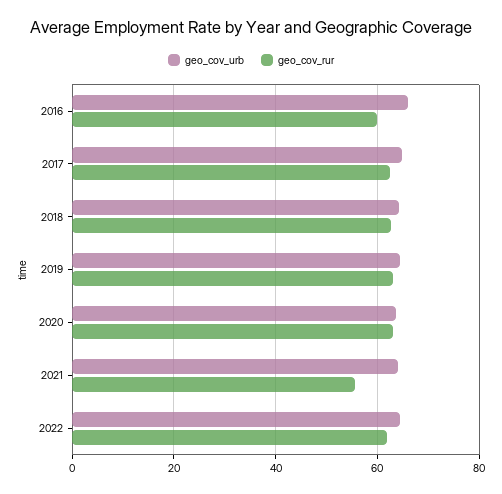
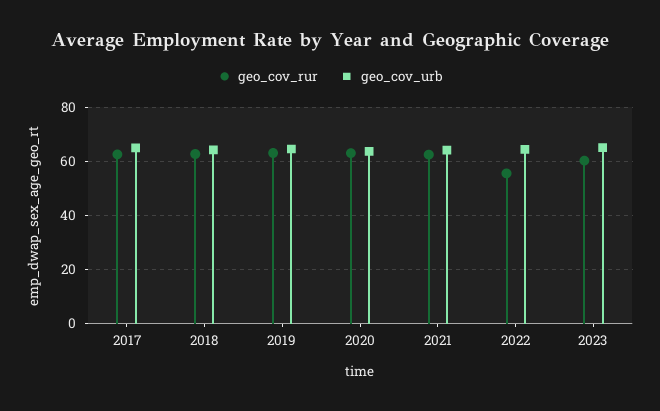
geo_cov_urb, 2016: 66 -> none
geo_cov_rur, 2016: 60 -> none
geo_cov_rur, 2021: 56 -> 62.5
geo_cov_rur, 2022: 62 -> 55
geo_cov_rur, 2023: none -> 60
geo_cov_urb, 2023: none -> 65

